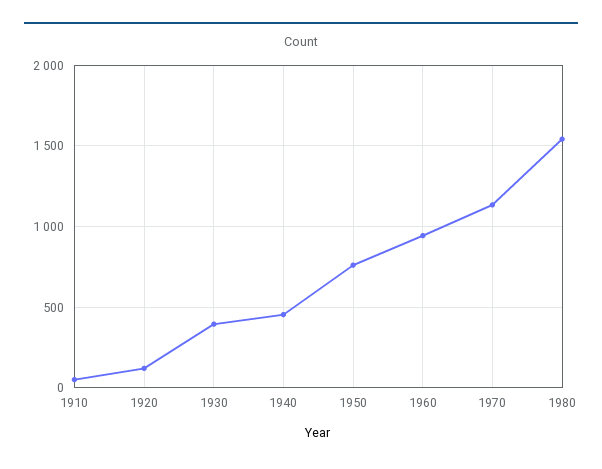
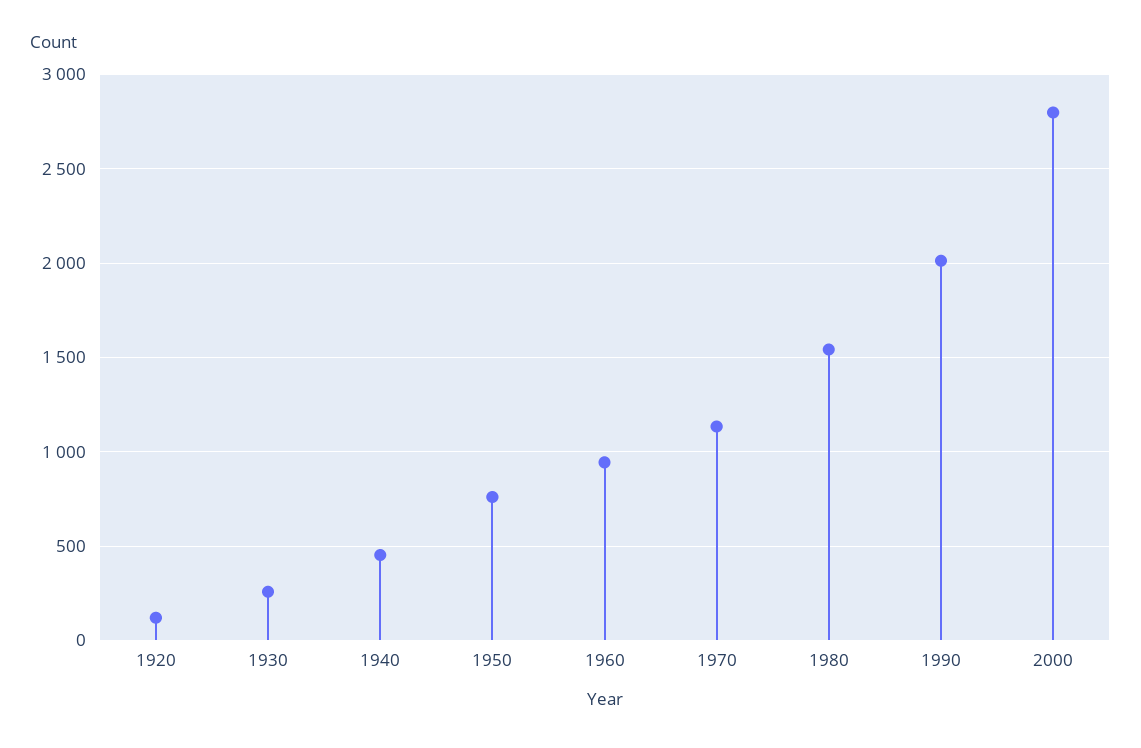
1910: 50 -> none
1930: 400 -> 250
1990: none -> 2000
2000: none -> 2800

